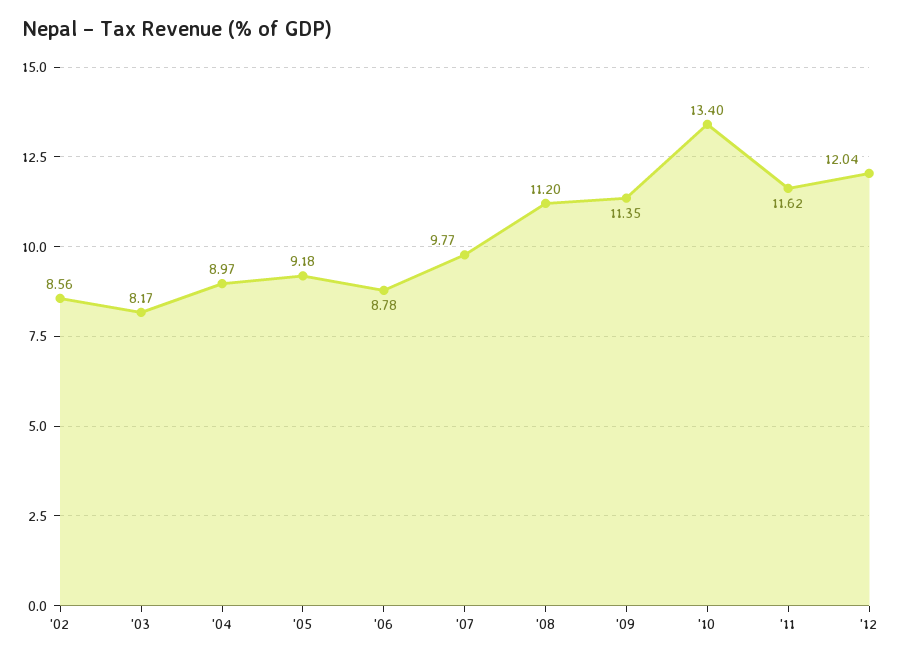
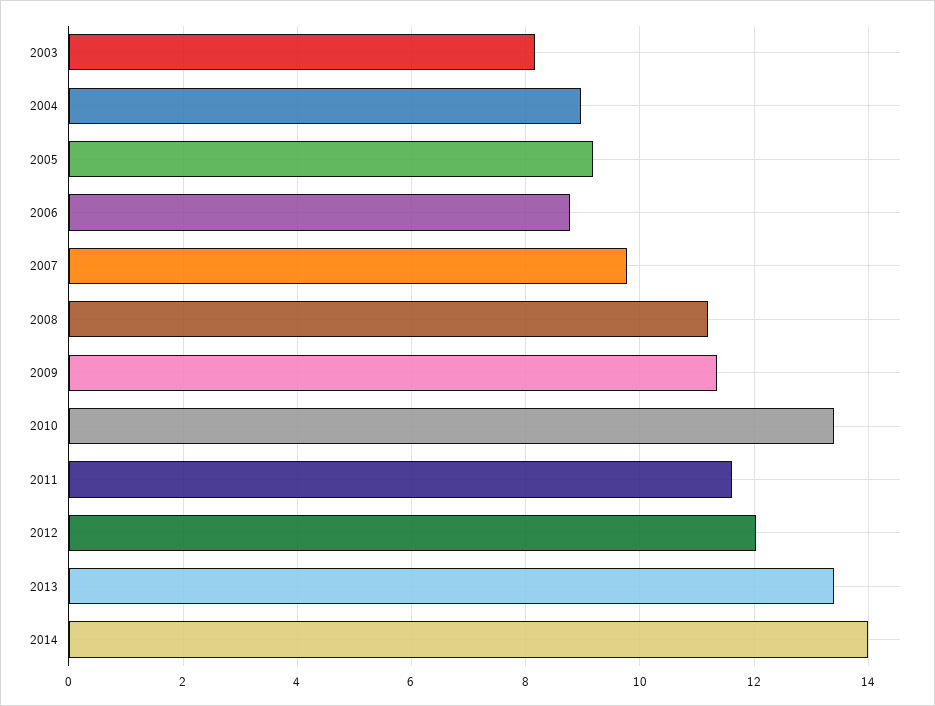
'02: 8.56 -> none
2013: none -> 13.4
2014: none -> 14

